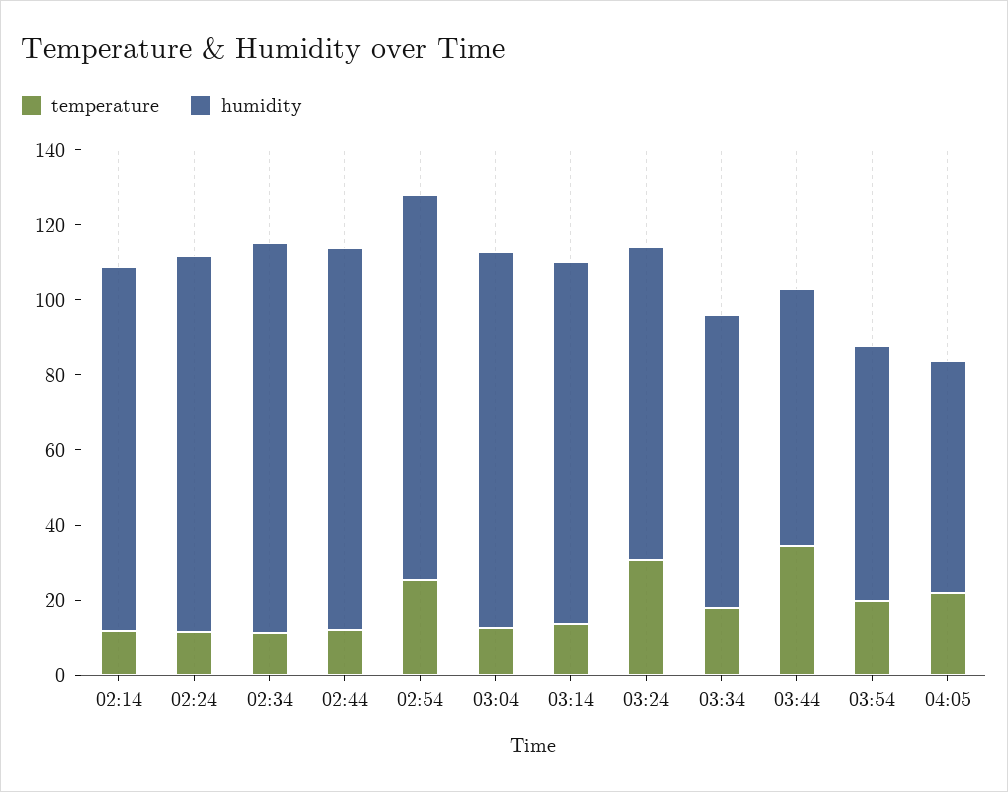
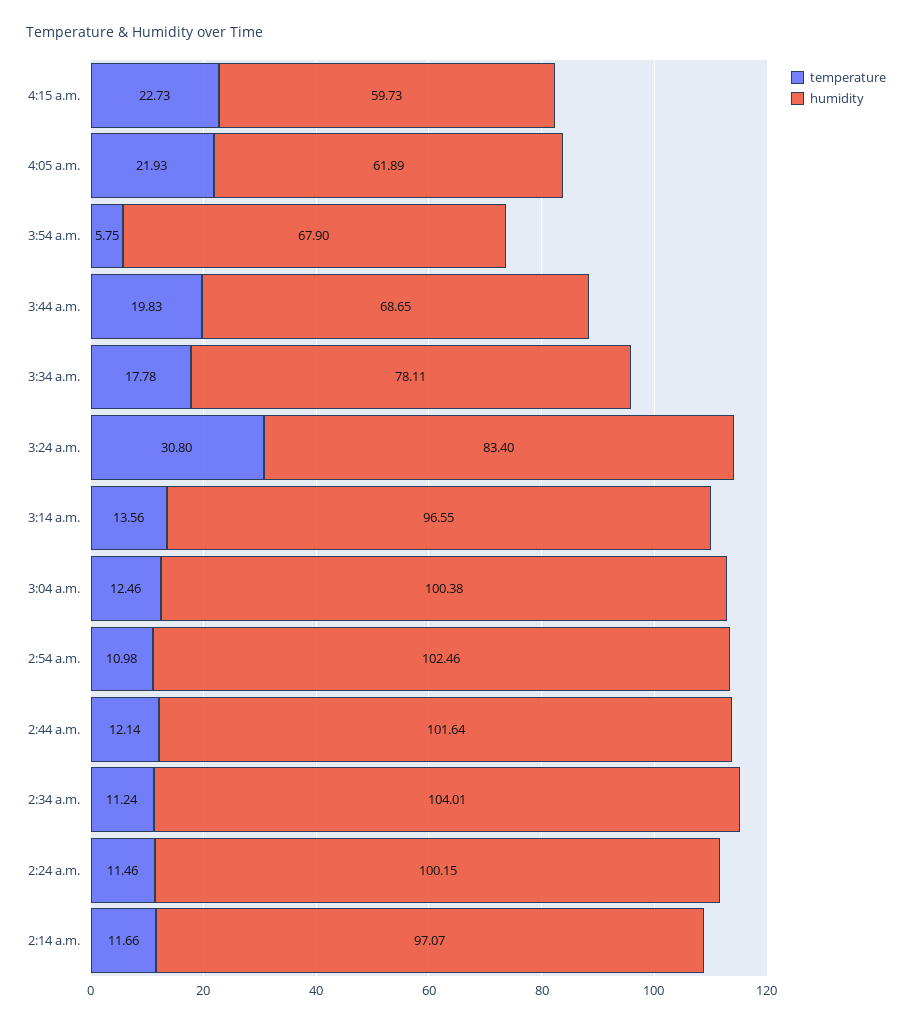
temperature, 02:54: 25 -> 10.98
temperature, 03:44: 35 -> 19.83
temperature, 03:54: 20 -> 5.75
temperature, 4:15 a.m.: none -> 22.73
humidity, 4:15 a.m.: none -> 59.73

